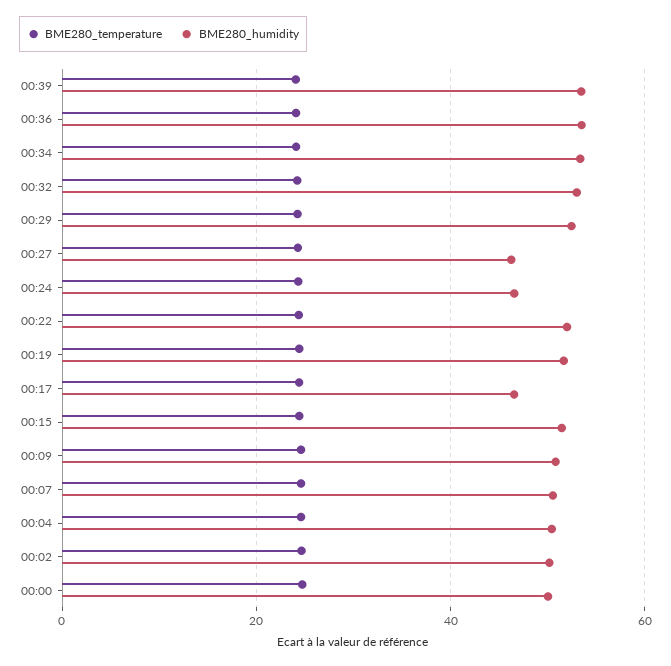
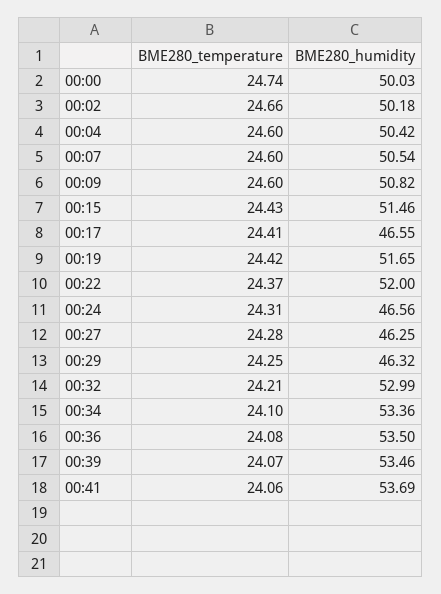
BME280_humidity, 00:29: 52 -> 46.32
BME280_temperature, 00:41: none -> 24.06
BME280_humidity, 00:41: none -> 53.69

